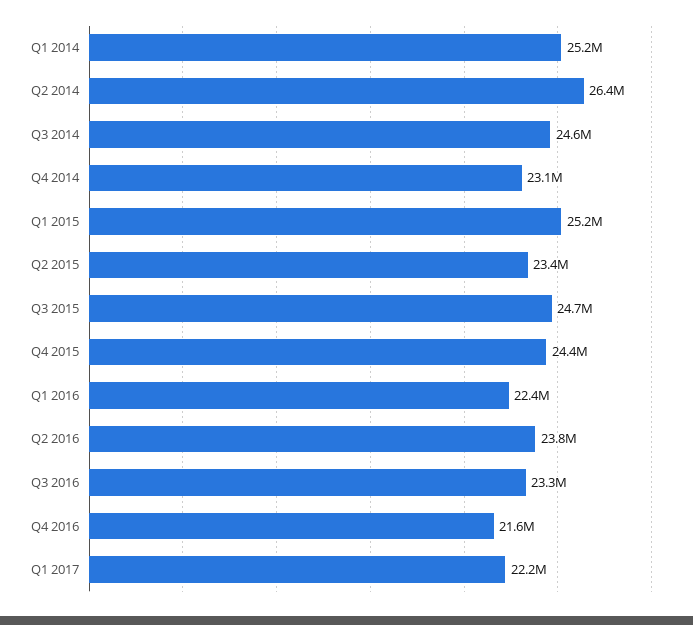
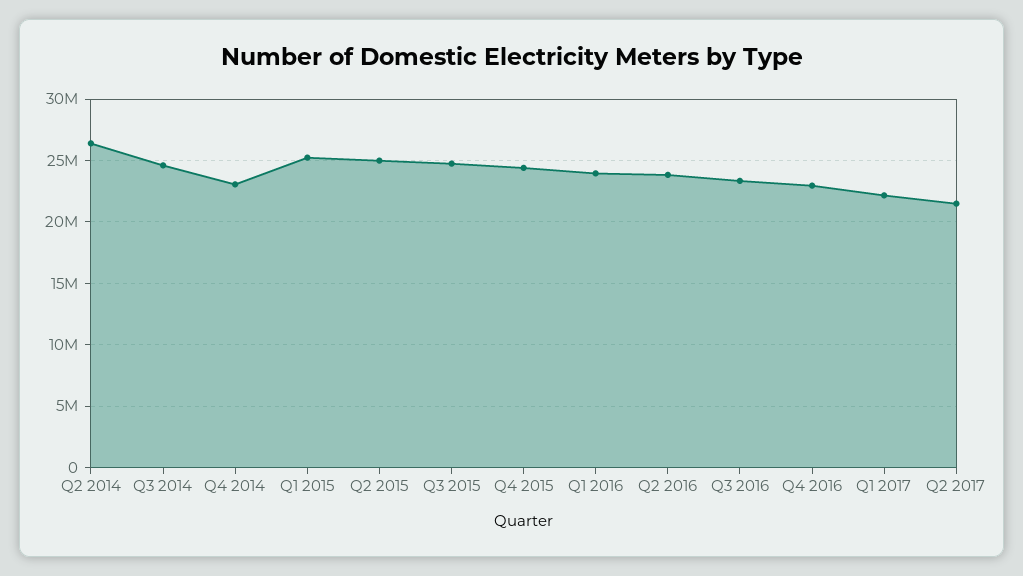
Q1 2014: 25200000 -> none
Q2 2015: 23400000 -> 25000000
Q1 2016: 22400000 -> 24000000
Q4 2016: 21600000 -> 23000000
Q2 2017: none -> 21500000

